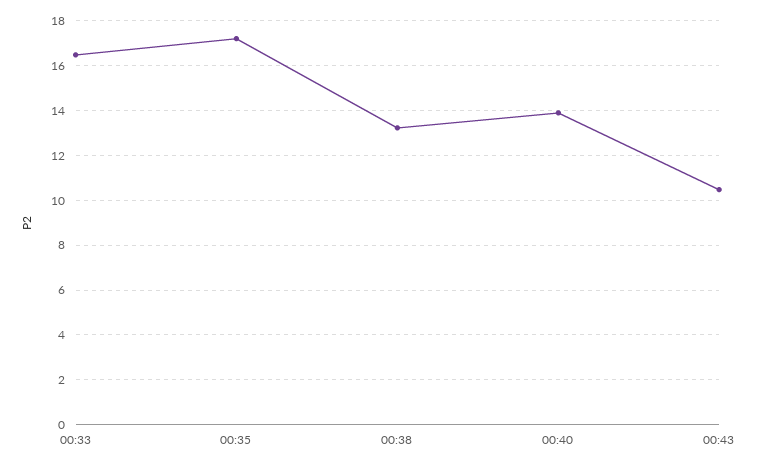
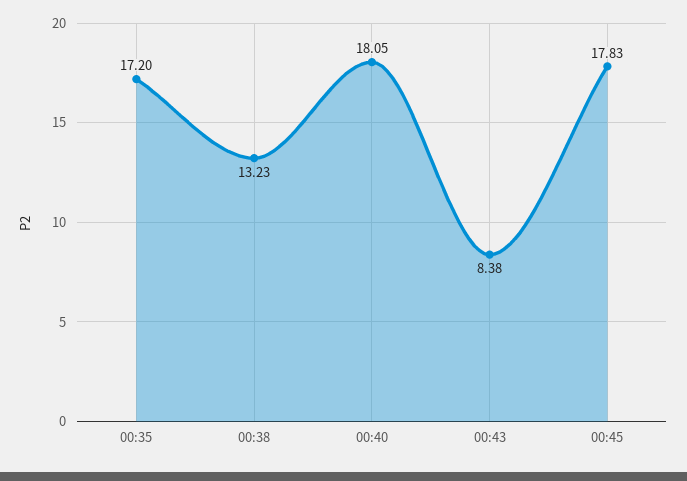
00:33: 16.5 -> none
00:40: 14 -> 18.05
00:43: 10.5 -> 8.38
00:45: none -> 17.83

